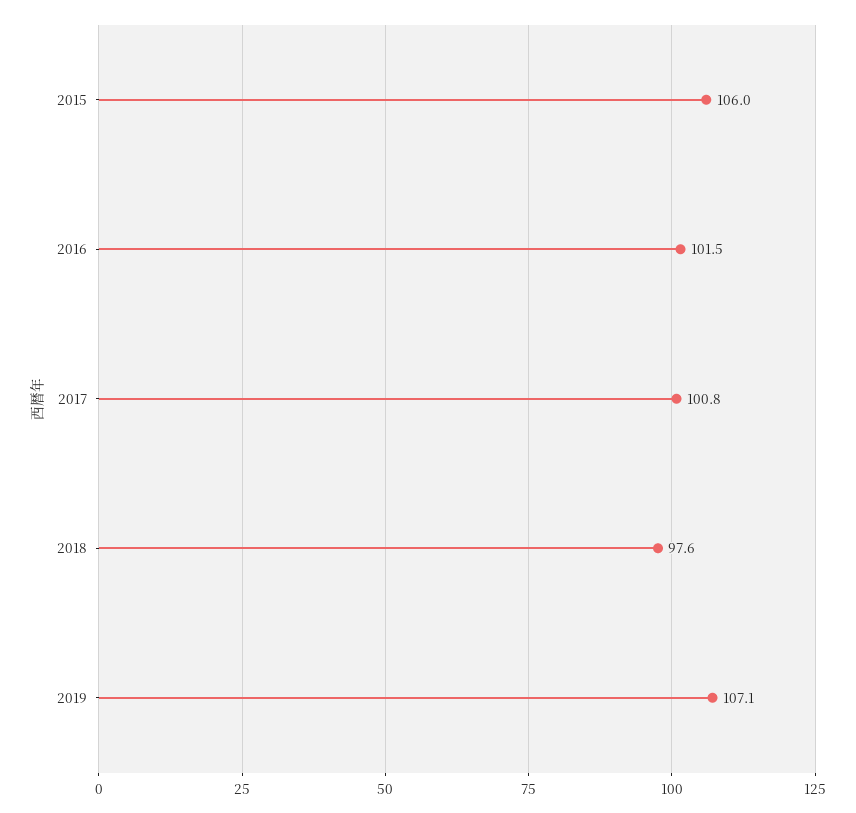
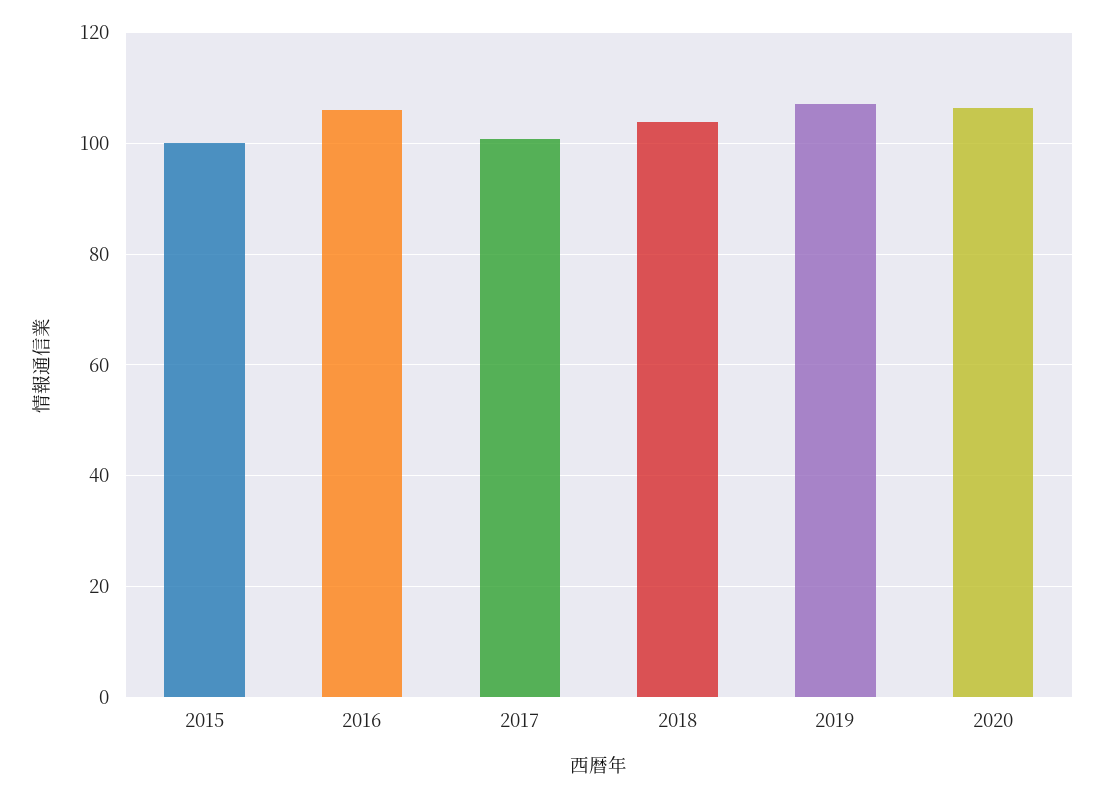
2015: 106 -> 100
2016: 101.5 -> 106
2018: 97.6 -> 104
2020: none -> 106

